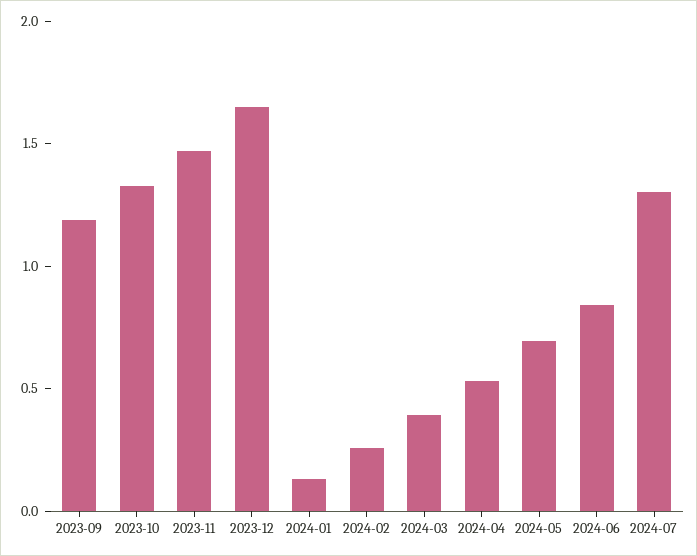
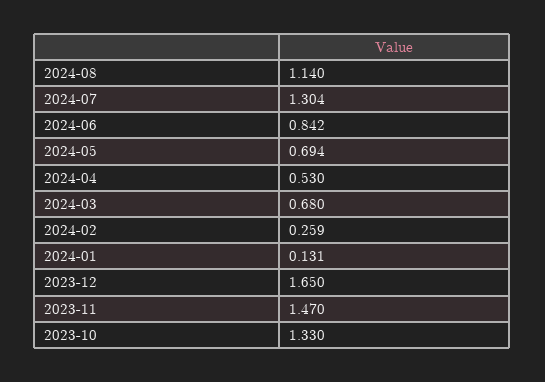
2023-09: 1.2 -> none
2024-03: 0.4 -> 0.68
2024-08: none -> 1.14

